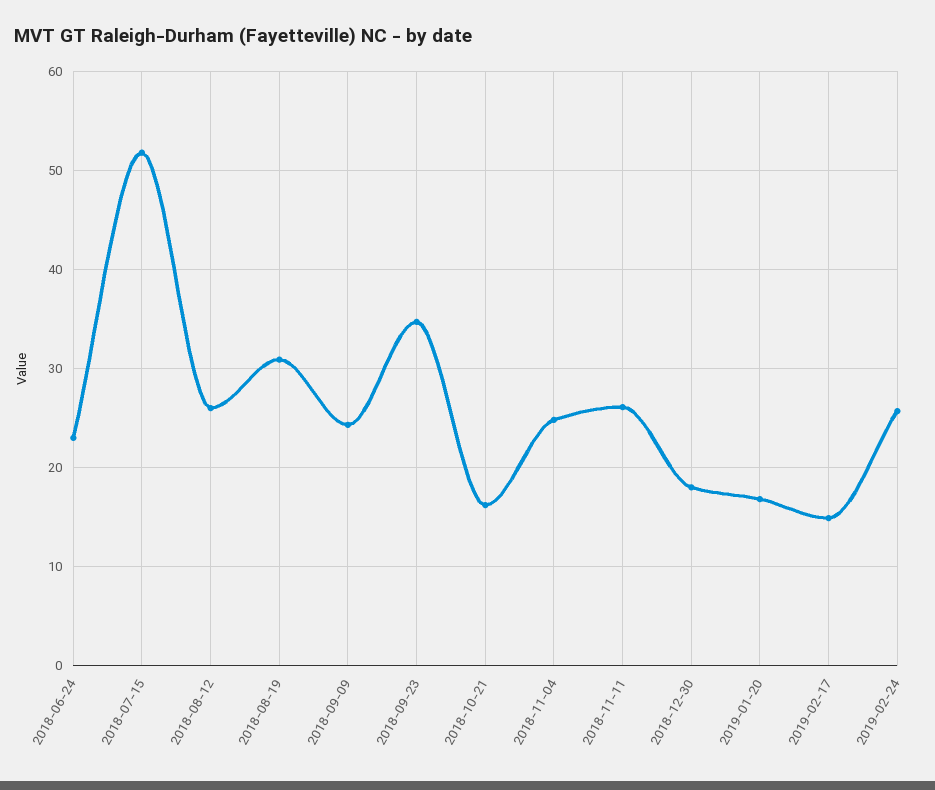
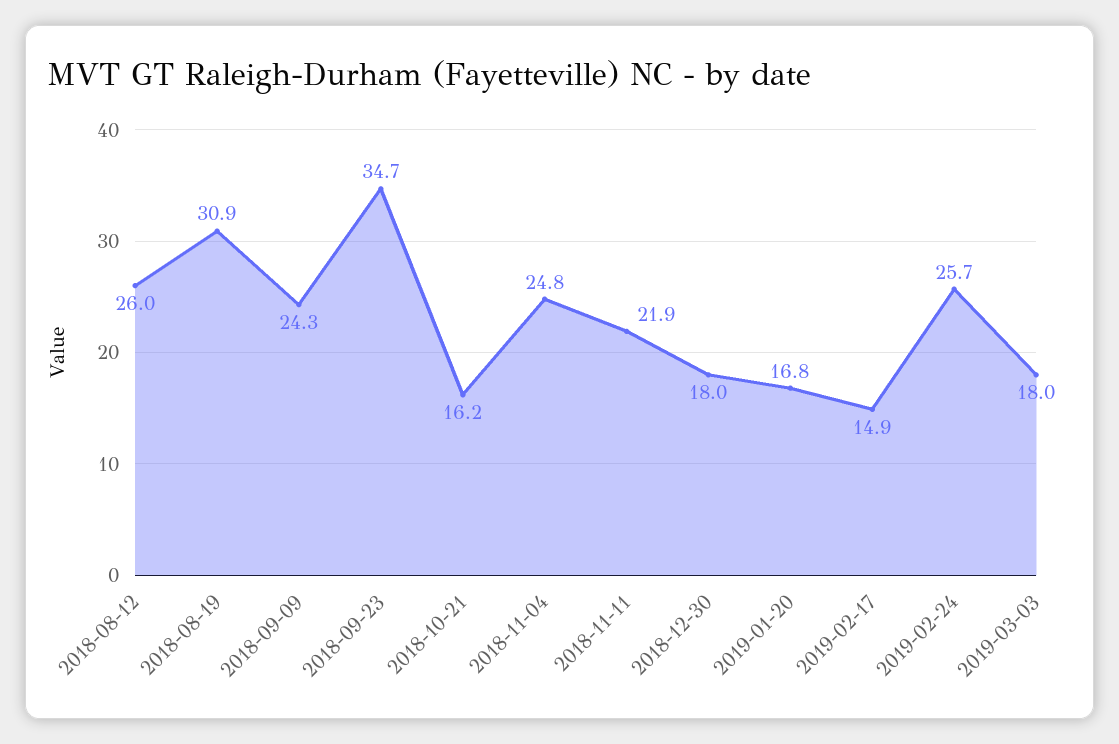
2018-06-24: 23 -> none
2018-07-15: 52 -> none
2018-11-11: 26 -> 21.9
2019-03-03: none -> 18

